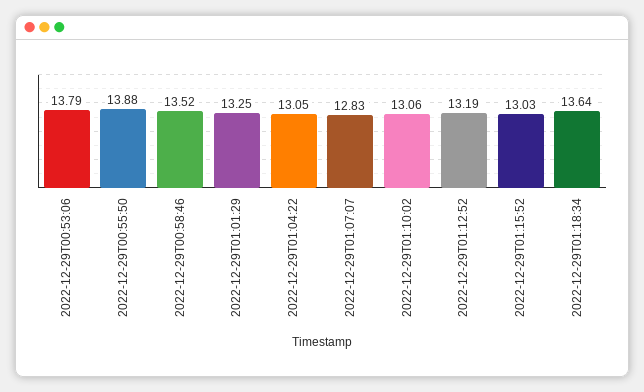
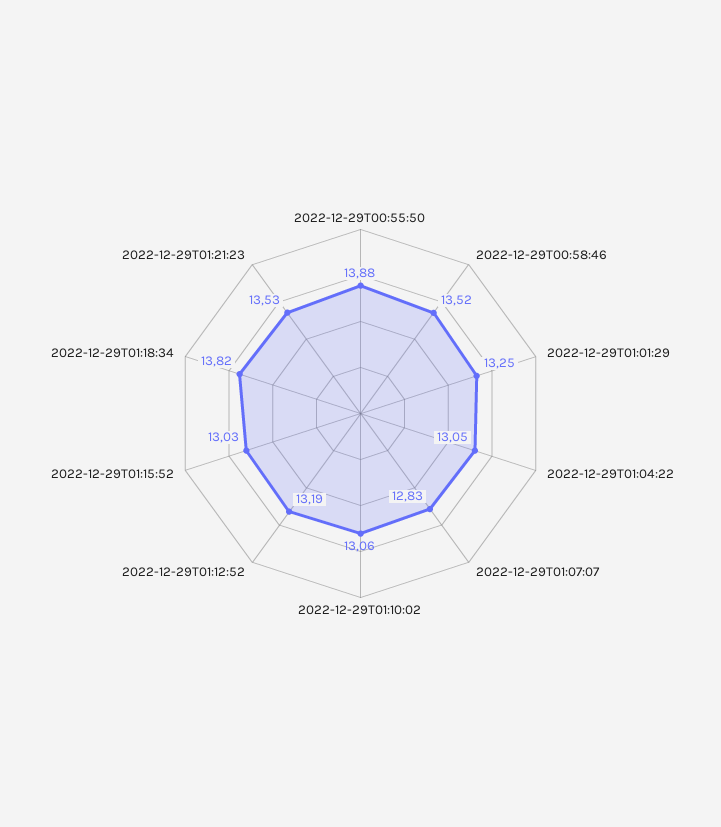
2022-12-29T00:53:06: 13.79 -> none
2022-12-29T01:18:34: 13.64 -> 13.82
2022-12-29T01:21:23: none -> 13.53

